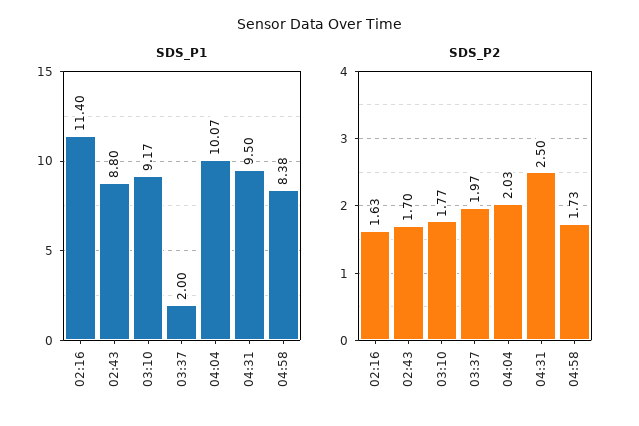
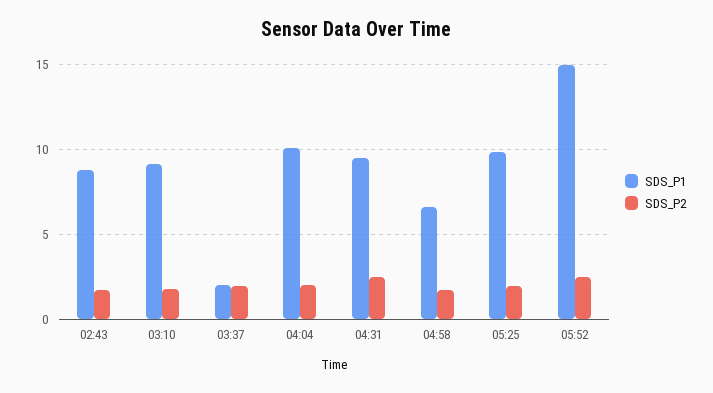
SDS_P1, 02:16: 11.4 -> none
SDS_P1, 04:58: 8.38 -> 6.5
SDS_P2, 02:16: 1.63 -> none
SDS_P1, 05:25: none -> 10
SDS_P2, 05:25: none -> 2
SDS_P1, 05:52: none -> 15
SDS_P2, 05:52: none -> 2.5

